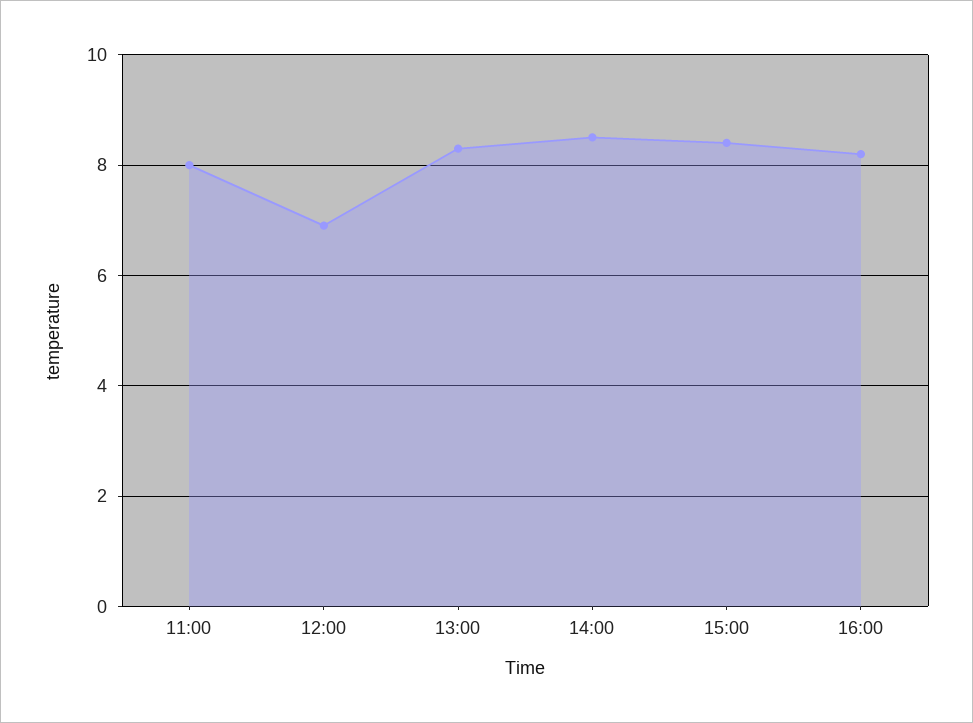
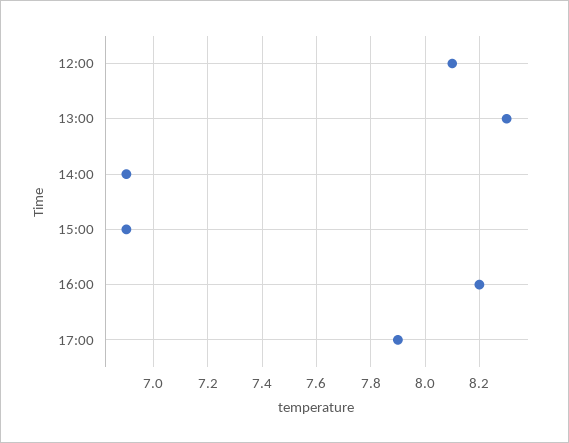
11:00: 8 -> none
12:00: 7 -> 8.1
14:00: 8.5 -> 6.9
15:00: 8.5 -> 6.9
17:00: none -> 7.9

